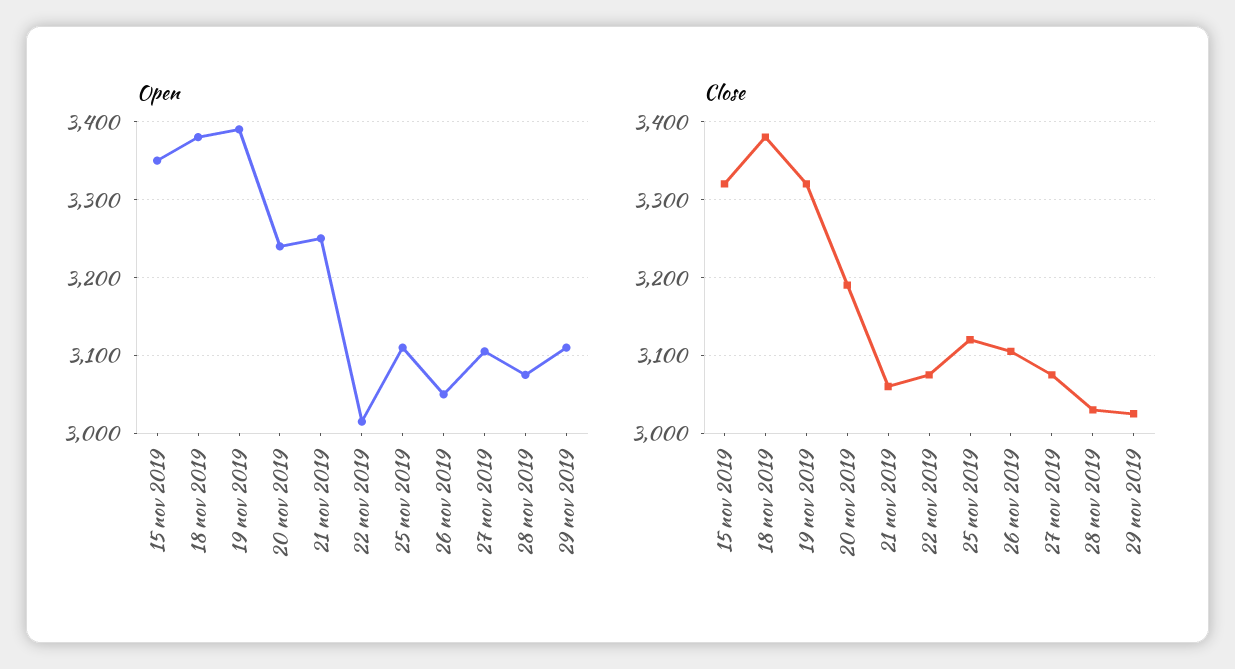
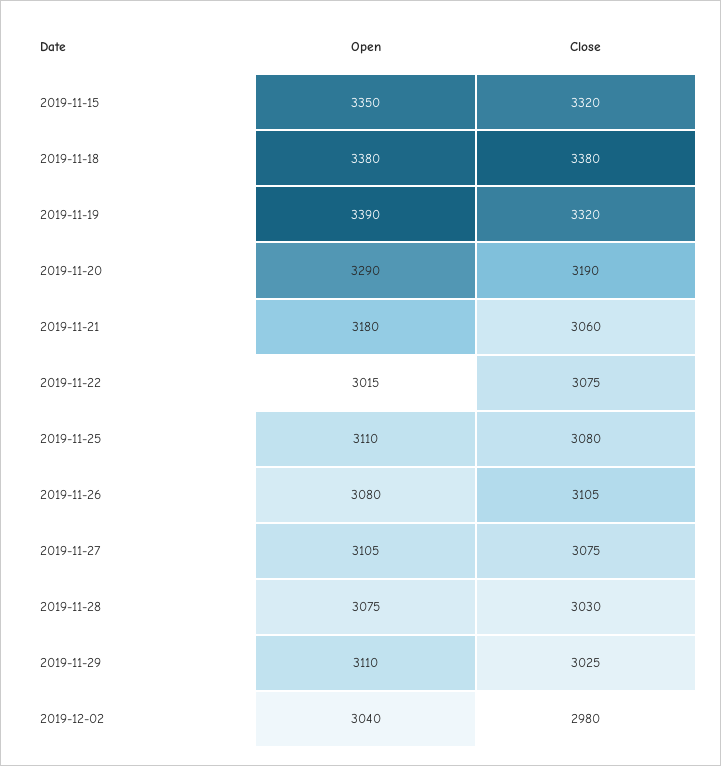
Open, 20 nov 2019: 3240 -> 3290
Open, 21 nov 2019: 3250 -> 3180
Open, 26 nov 2019: 3050 -> 3080
Close, 25 nov 2019: 3120 -> 3080
Open, 2019-12-02: none -> 3040
Close, 2019-12-02: none -> 2980

